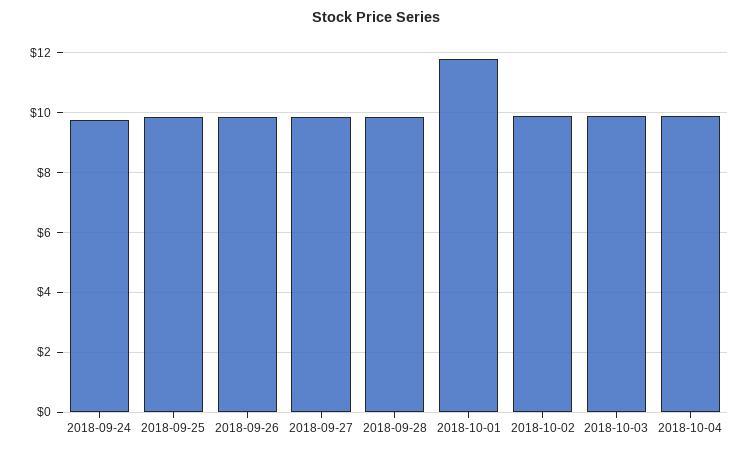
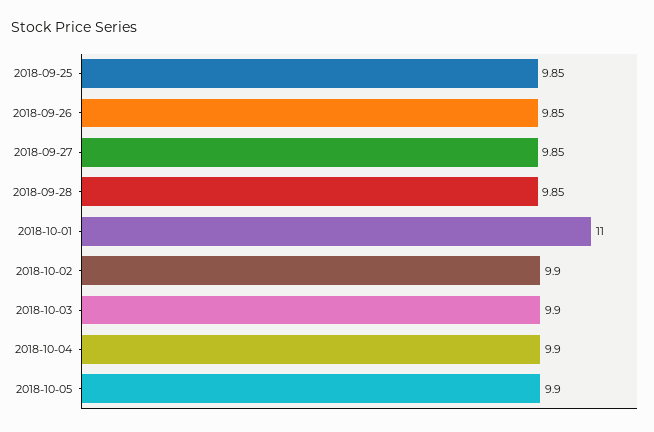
2018-09-24: 9.75 -> none
2018-10-01: 11.75 -> 11
2018-10-05: none -> 9.9

